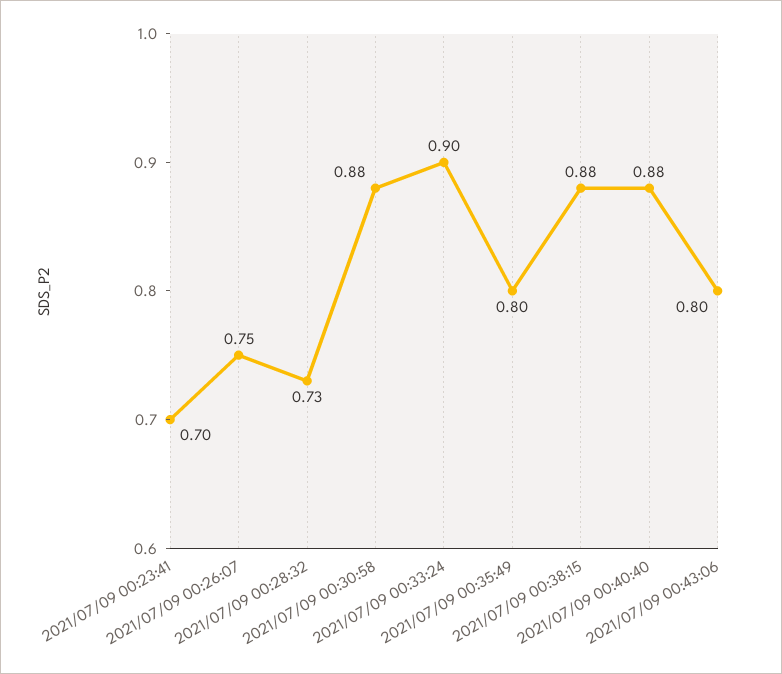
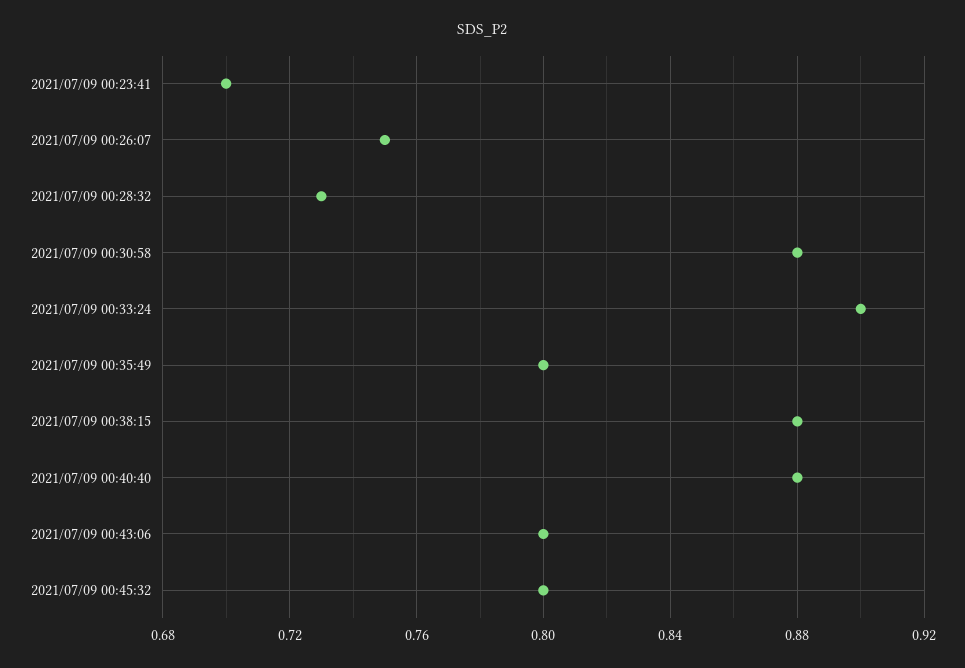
2021/07/09 00:45:32: none -> 0.8

